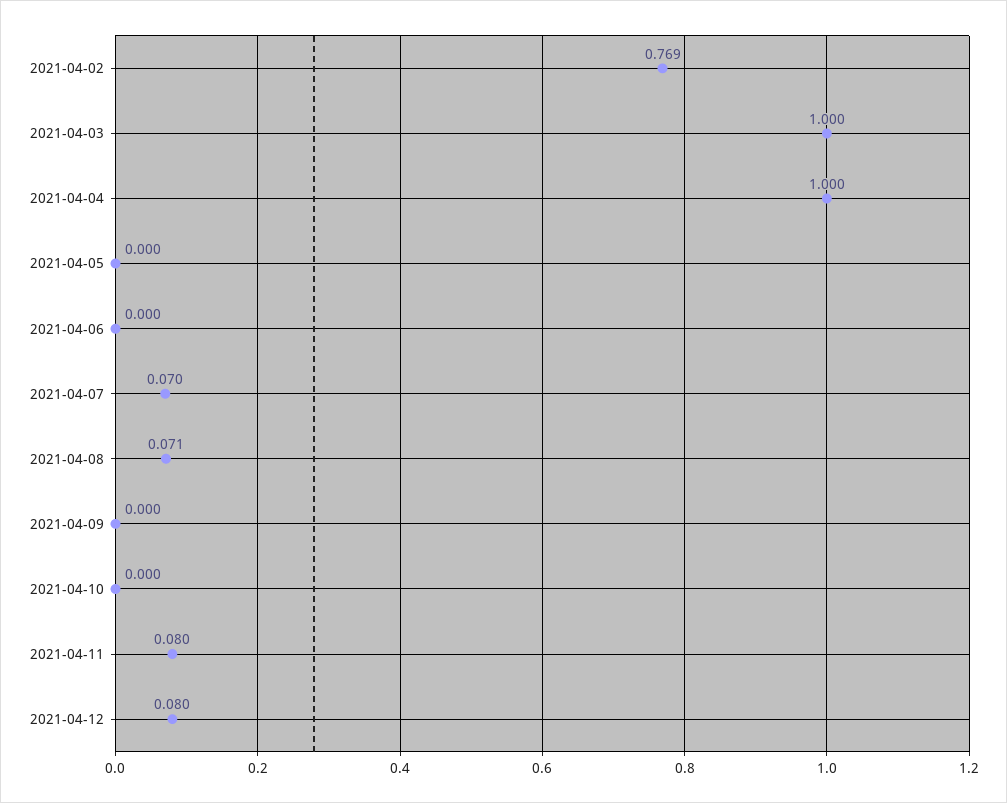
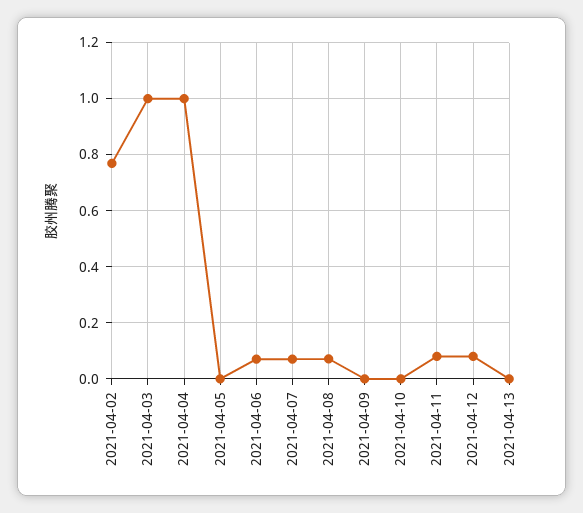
2021-04-06: 0 -> 0.075
2021-04-13: none -> 0

